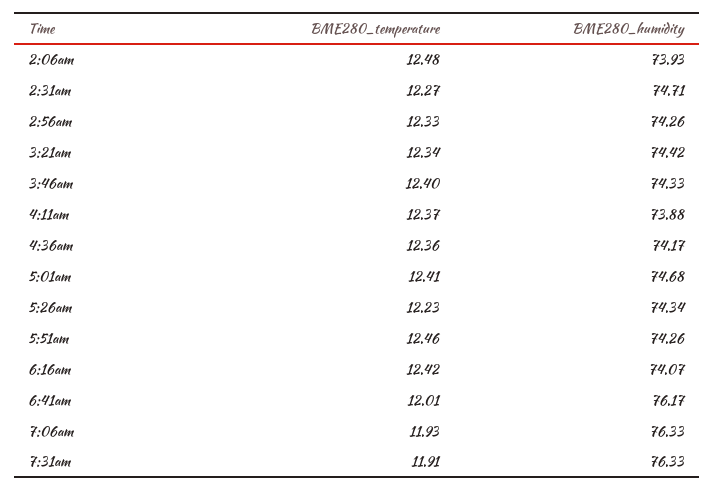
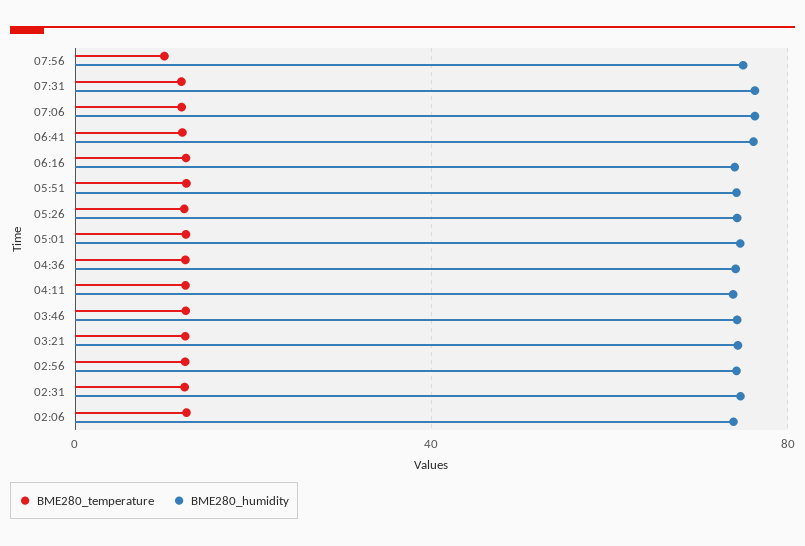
BME280_temperature, 07:56: none -> 10
BME280_humidity, 07:56: none -> 75

